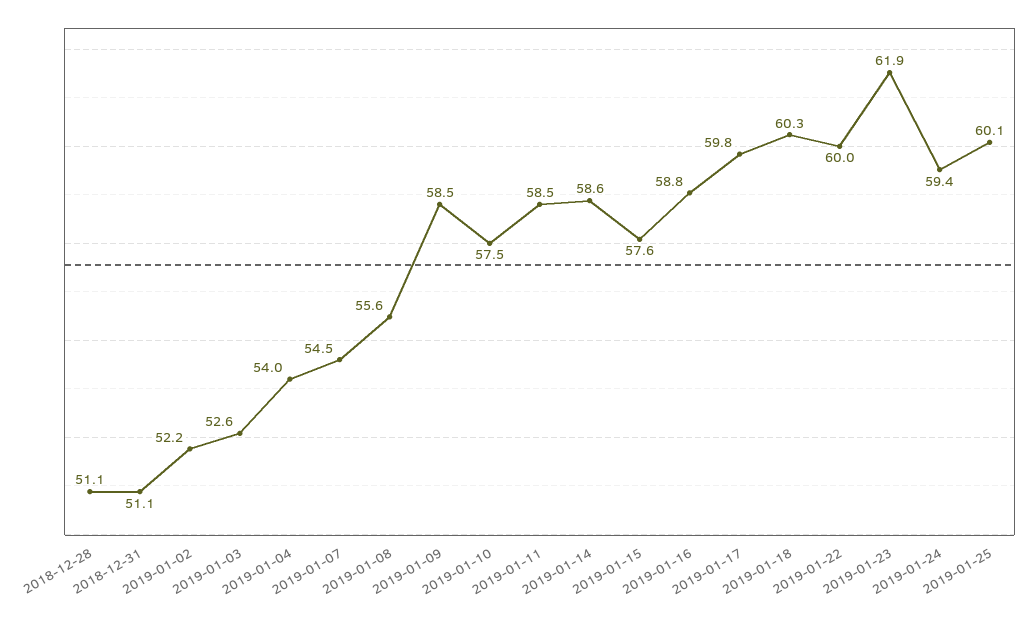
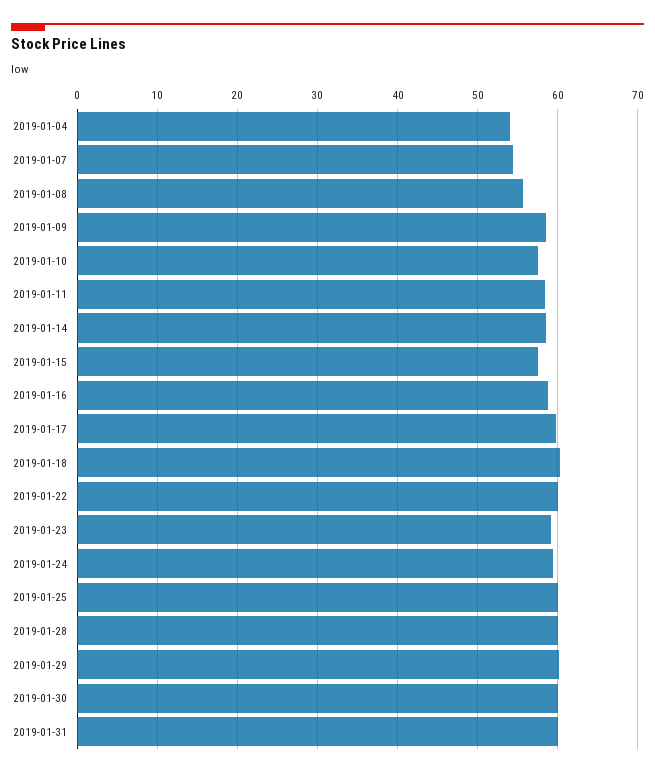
2018-12-28: 51.1 -> none
2018-12-31: 51.1 -> none
2019-01-02: 52.2 -> none
2019-01-03: 52.6 -> none
2019-01-23: 61.9 -> 59
2019-01-28: none -> 60
2019-01-29: none -> 60
2019-01-30: none -> 60
2019-01-31: none -> 60

